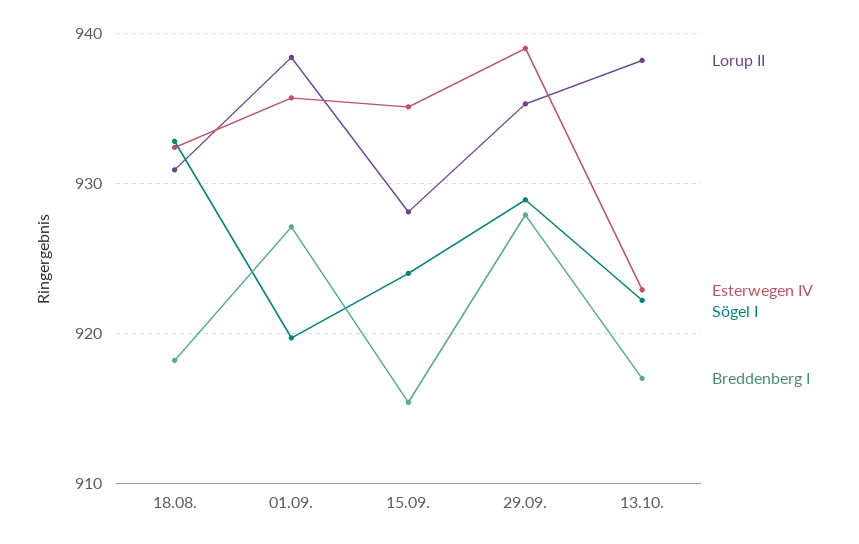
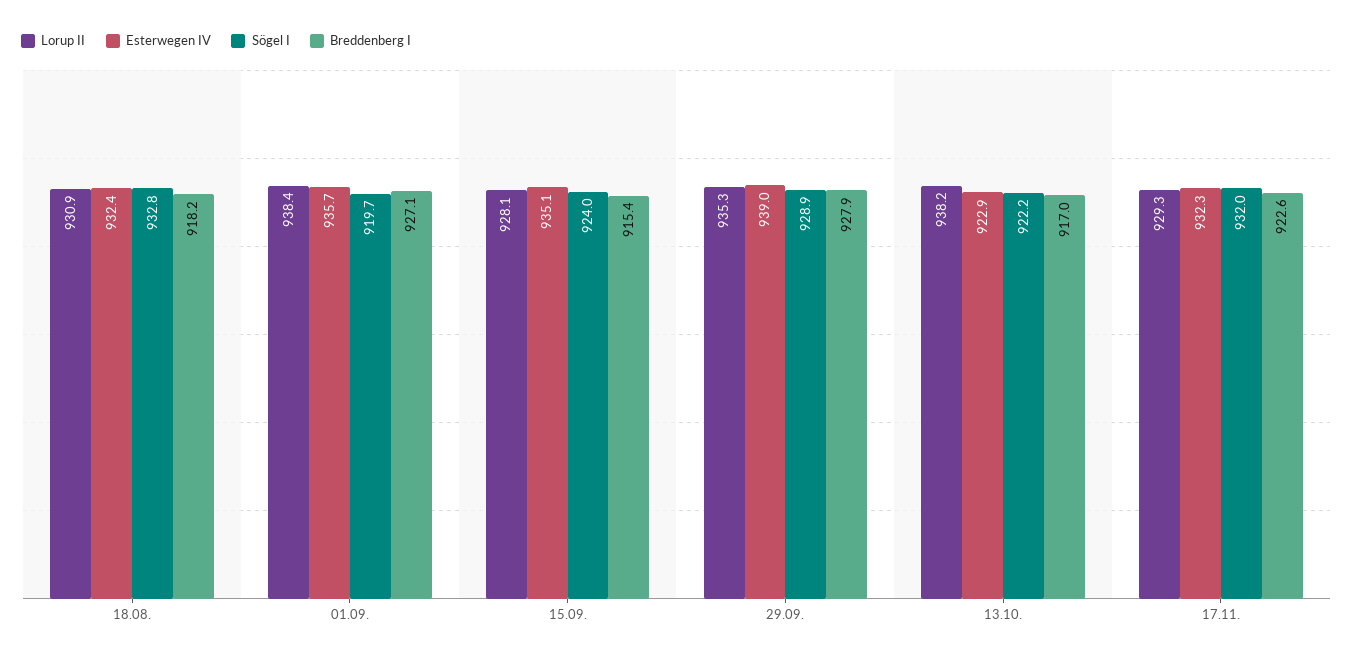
Lorup II, 17.11.: none -> 929.3
Esterwegen IV, 17.11.: none -> 932.3
Sögel I, 17.11.: none -> 932
Breddenberg I, 17.11.: none -> 922.6

